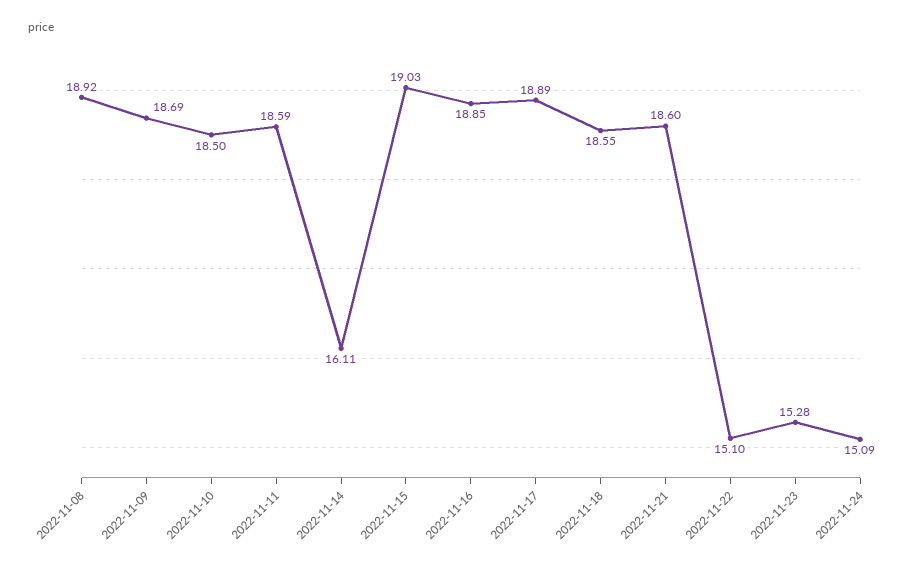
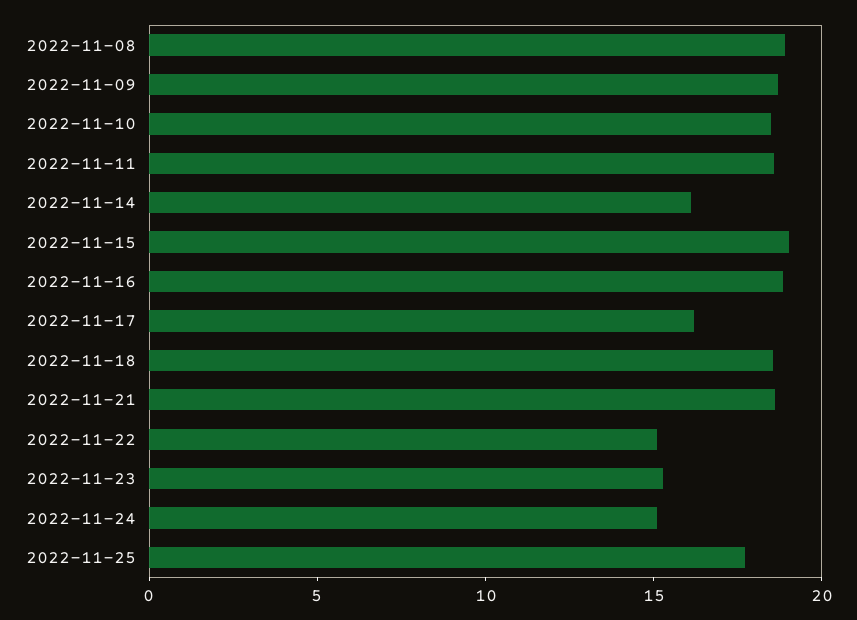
2022-11-17: 18.89 -> 16
2022-11-25: none -> 18

